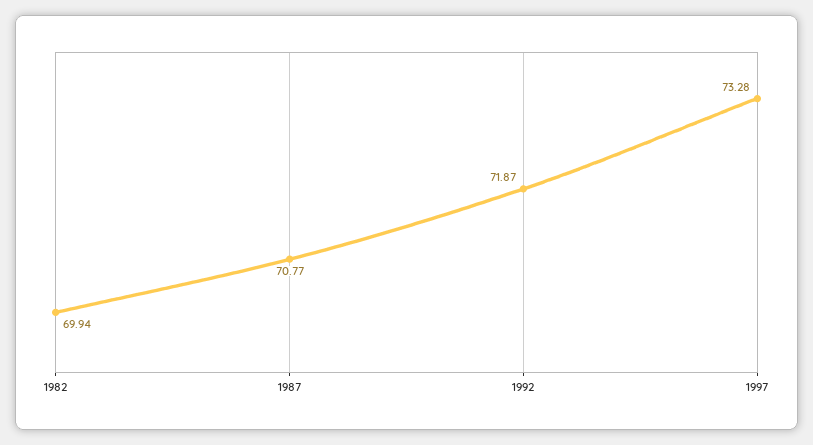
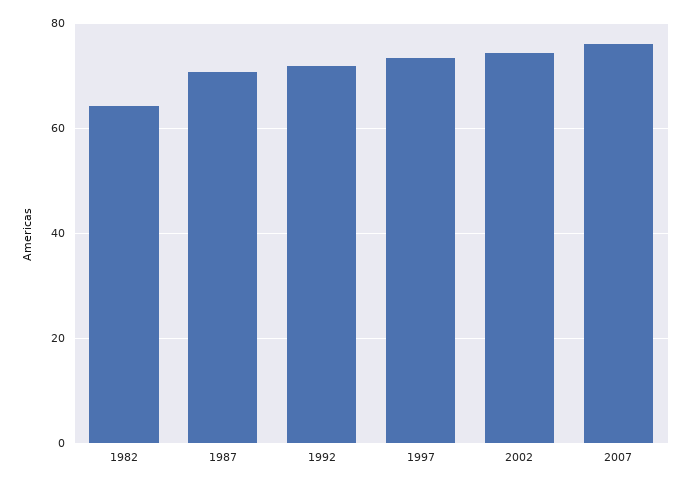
1982: 69.94 -> 64
2002: none -> 74
2007: none -> 76

